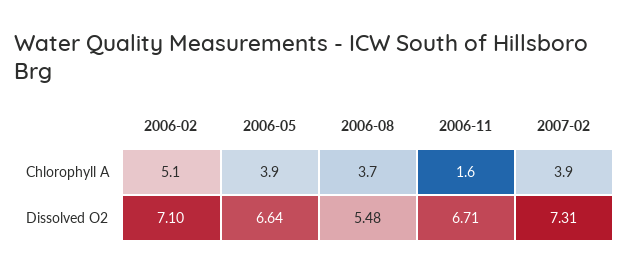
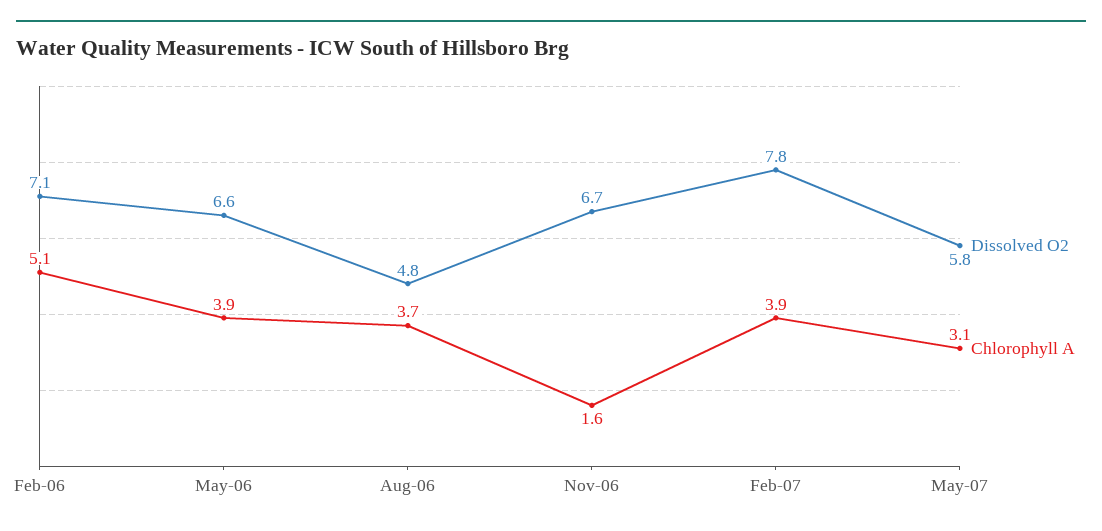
Dissolved O2, 2006-08: 5.48 -> 4.8
Dissolved O2, 2007-02: 7.31 -> 7.8
Dissolved O2, May-07: none -> 5.8
Chlorophyll A, May-07: none -> 3.1

